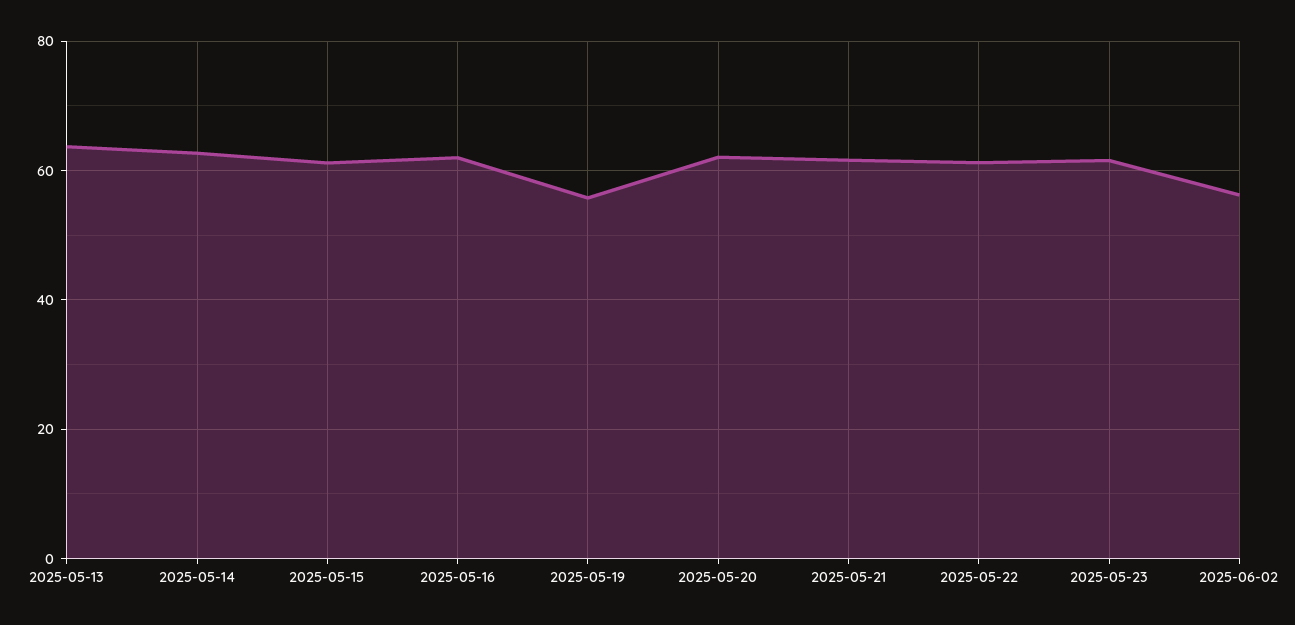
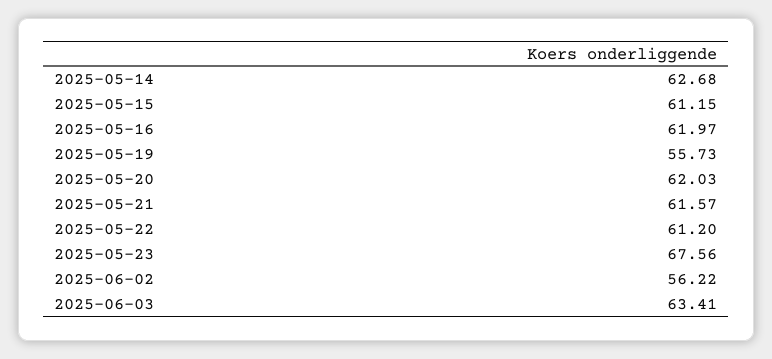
2025-05-13: 64 -> none
2025-05-23: 62 -> 67.56
2025-06-03: none -> 63.41

